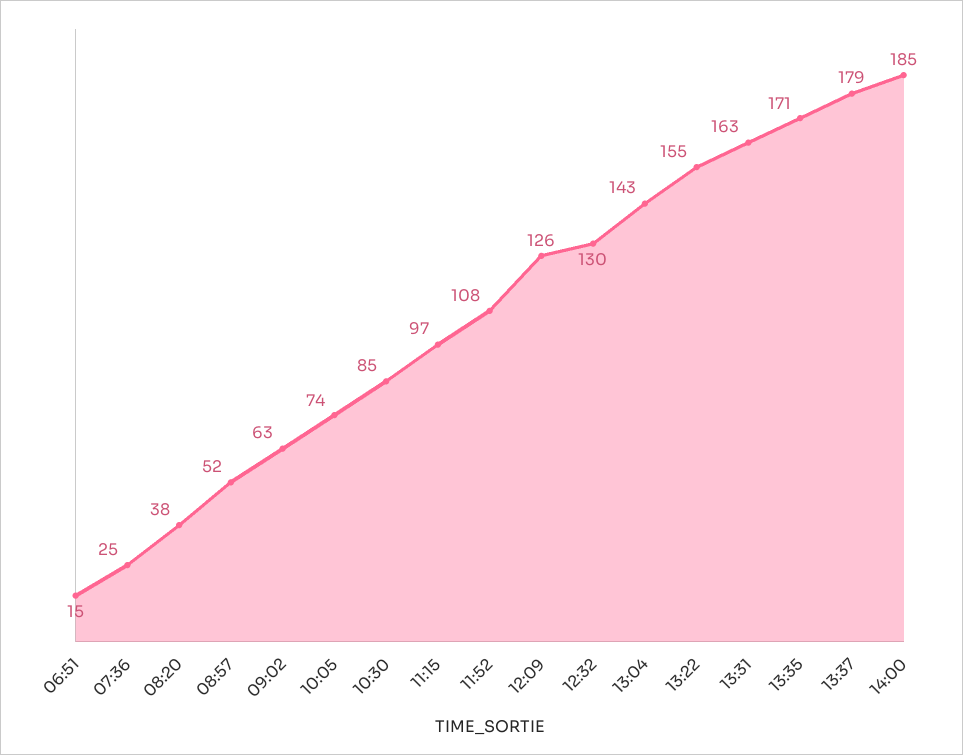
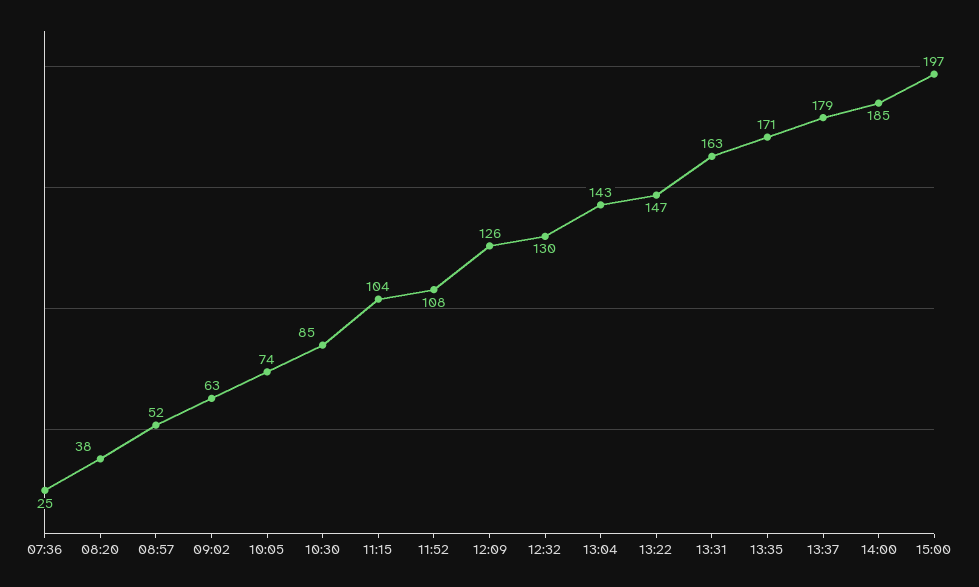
06:51: 15 -> none
11:15: 97 -> 104
13:22: 155 -> 147
15:00: none -> 197

